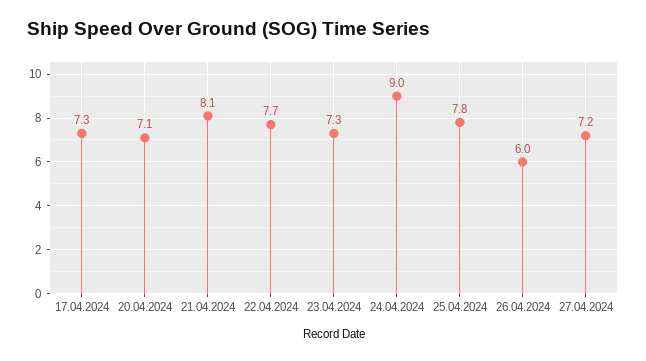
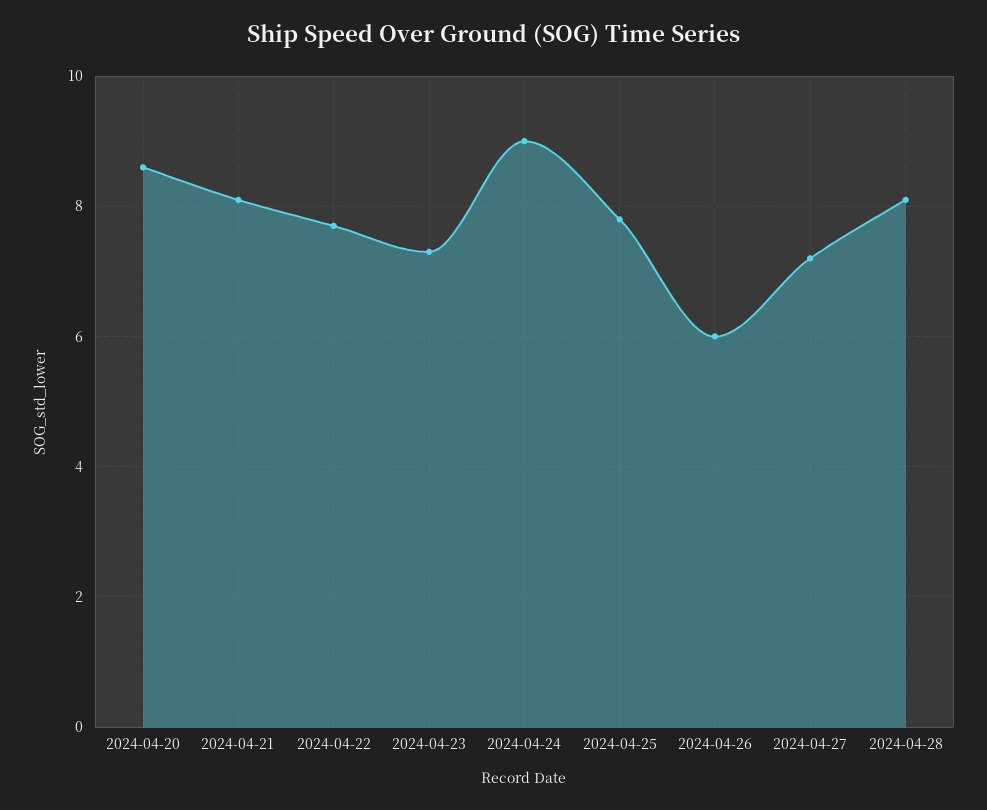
17.04.2024: 7.3 -> none
20.04.2024: 7.1 -> 8.5
2024-04-28: none -> 8

